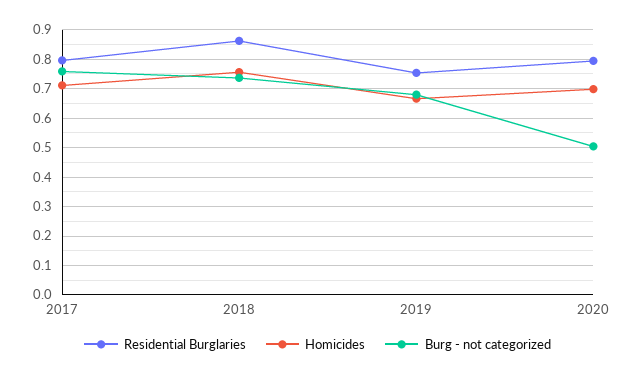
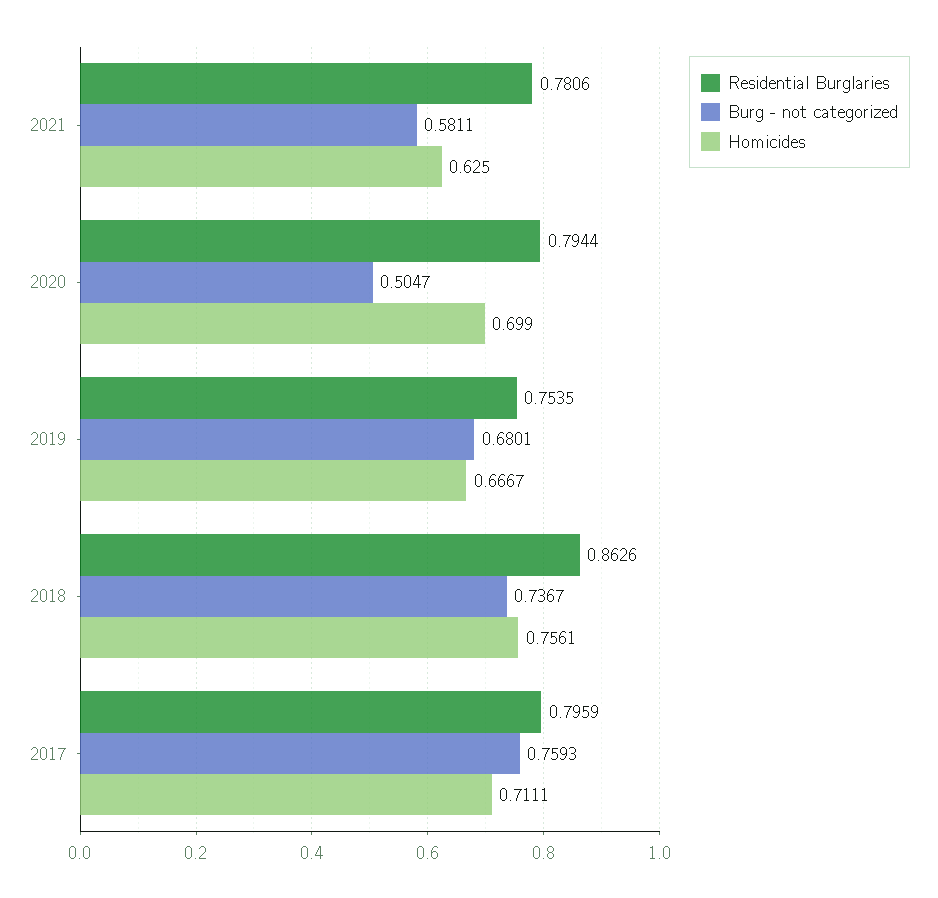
Residential Burglaries, 2021: none -> 0.7806
Burg - not categorized, 2021: none -> 0.5811
Homicides, 2021: none -> 0.625

